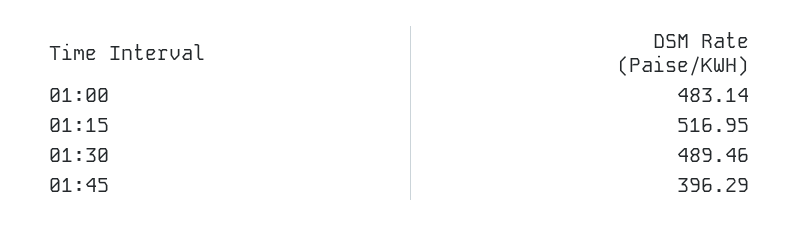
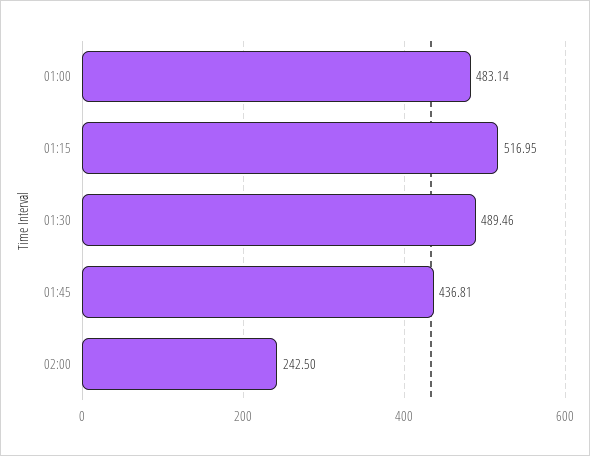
01:45: 396.29 -> 436.81
02:00: none -> 242.5

